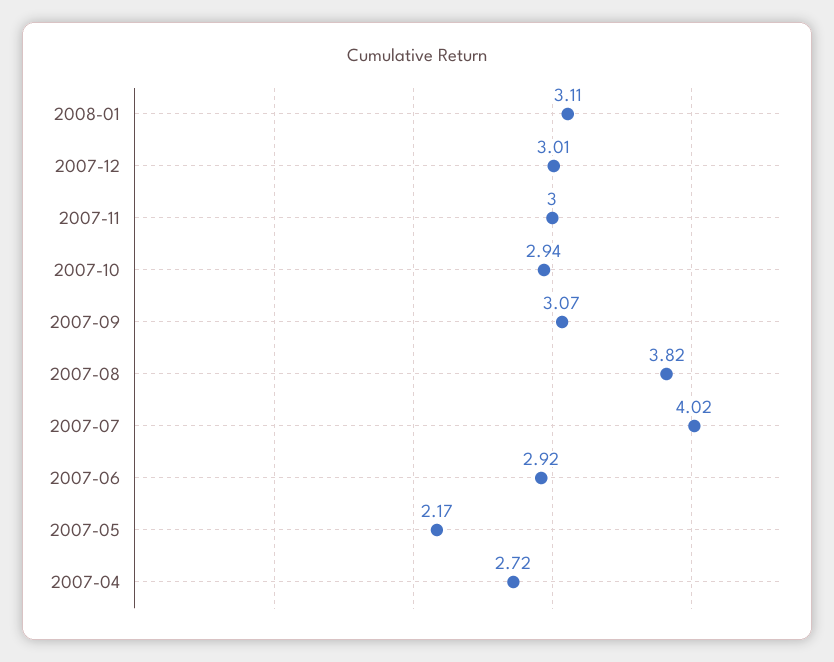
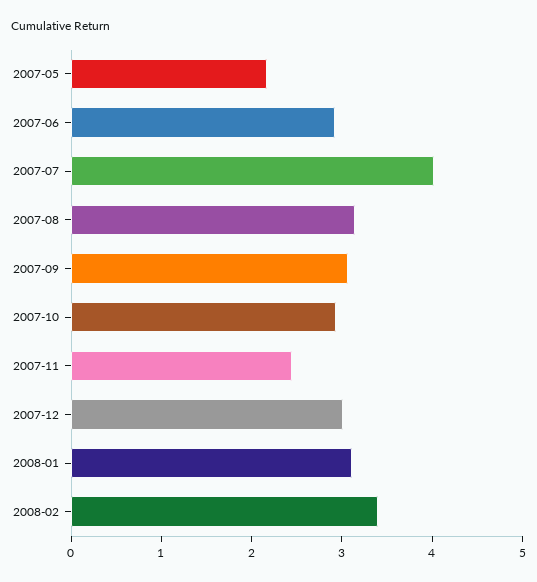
2007-11: 3 -> 2.4
2007-08: 3.82 -> 3.2
2007-04: 2.72 -> none
2008-02: none -> 3.4

